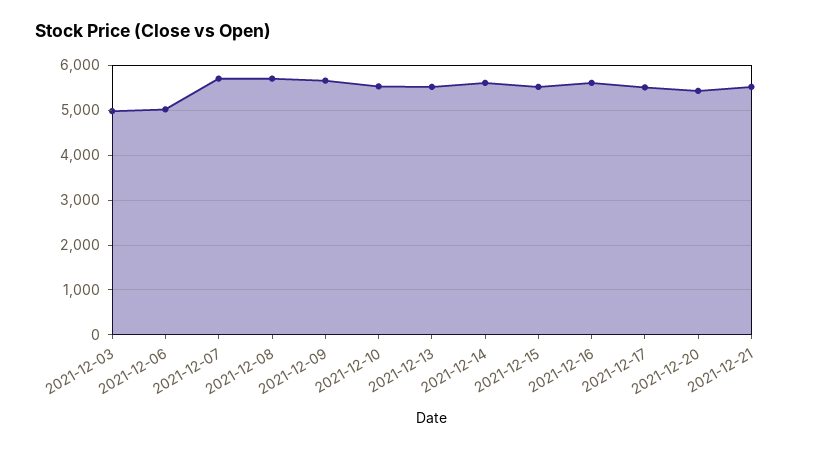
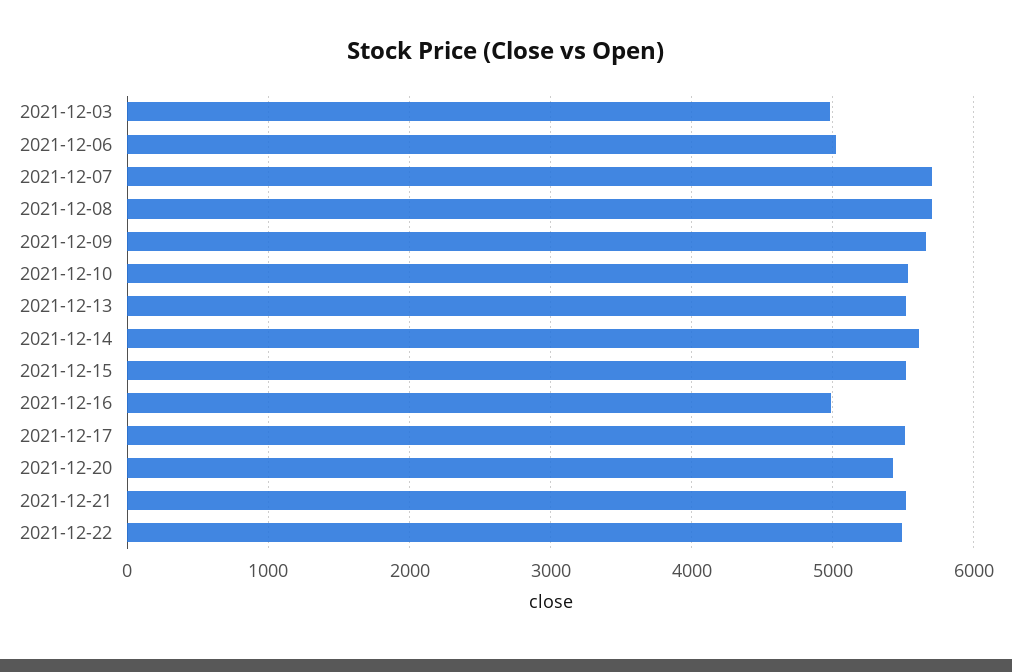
2021-12-16: 5600 -> 5000
2021-12-22: none -> 5500

